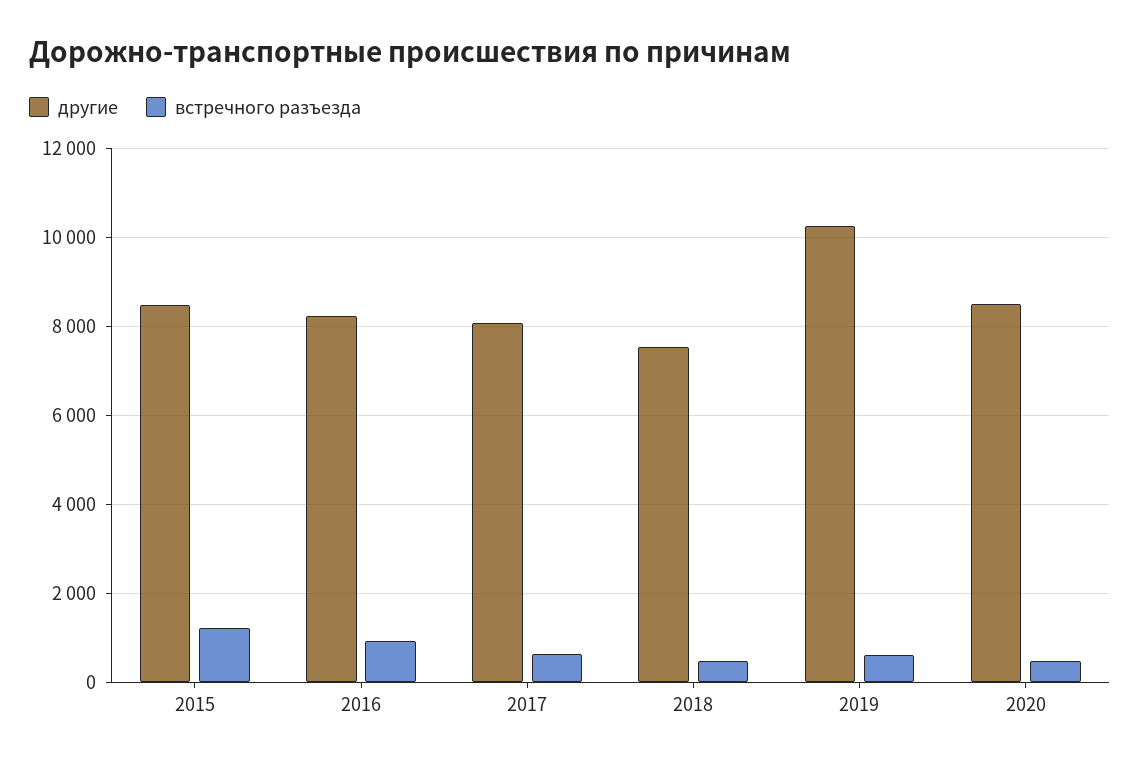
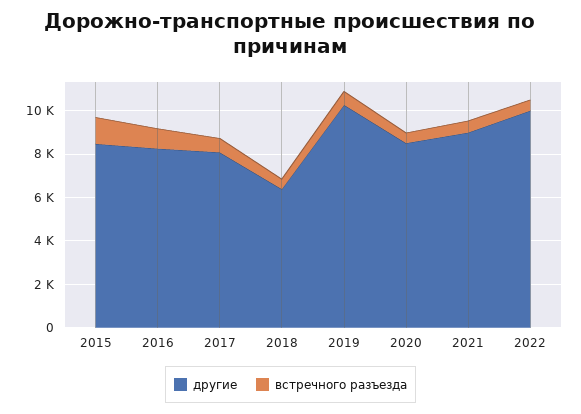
другие, 2018: 7600 -> 6500
другие, 2021: none -> 9000
встречного разъезда, 2021: none -> 500
другие, 2022: none -> 10000
встречного разъезда, 2022: none -> 500

